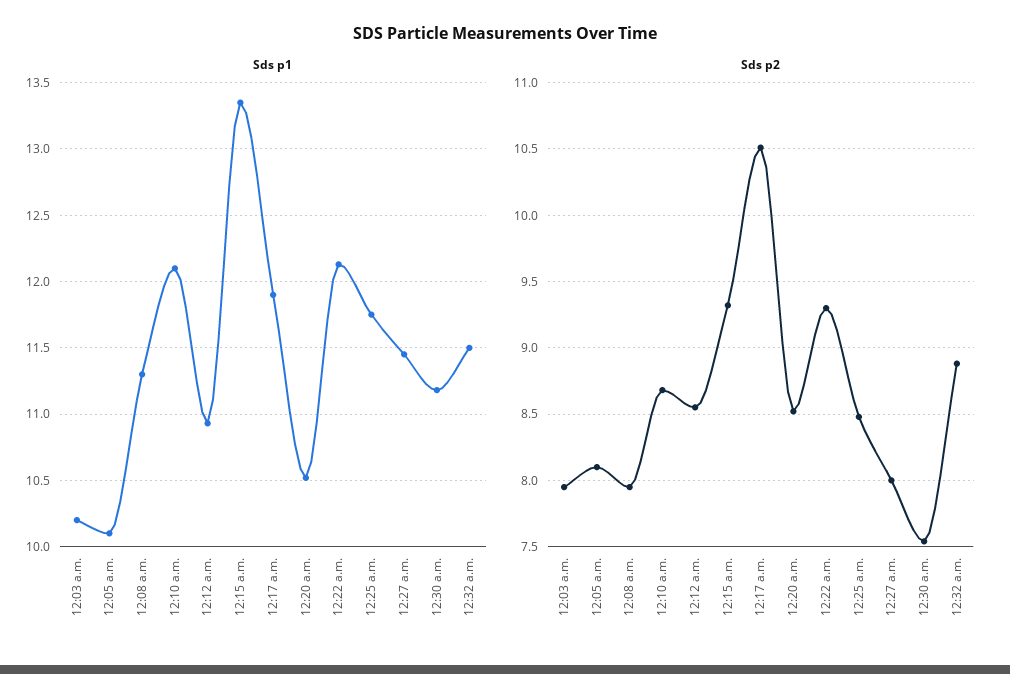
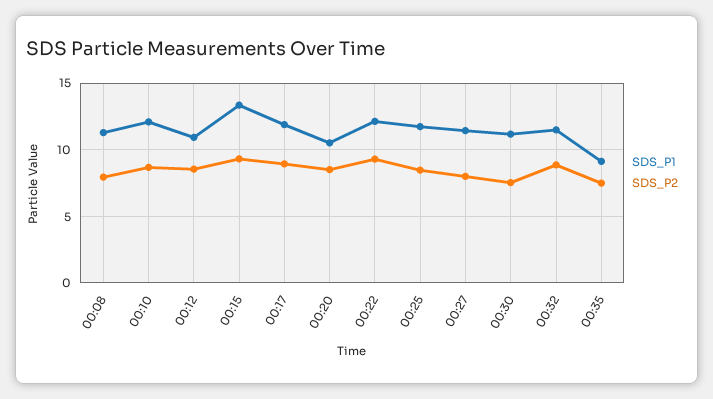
Sds p1, 12:03 a.m.: 10.2 -> none
Sds p1, 12:05 a.m.: 10.1 -> none
Sds p2, 12:03 a.m.: 7.95 -> none
Sds p2, 12:05 a.m.: 8.1 -> none
Sds p2, 12:17 a.m.: 10.5 -> 9
Sds p1, 00:35: none -> 9
Sds p2, 00:35: none -> 7.5

